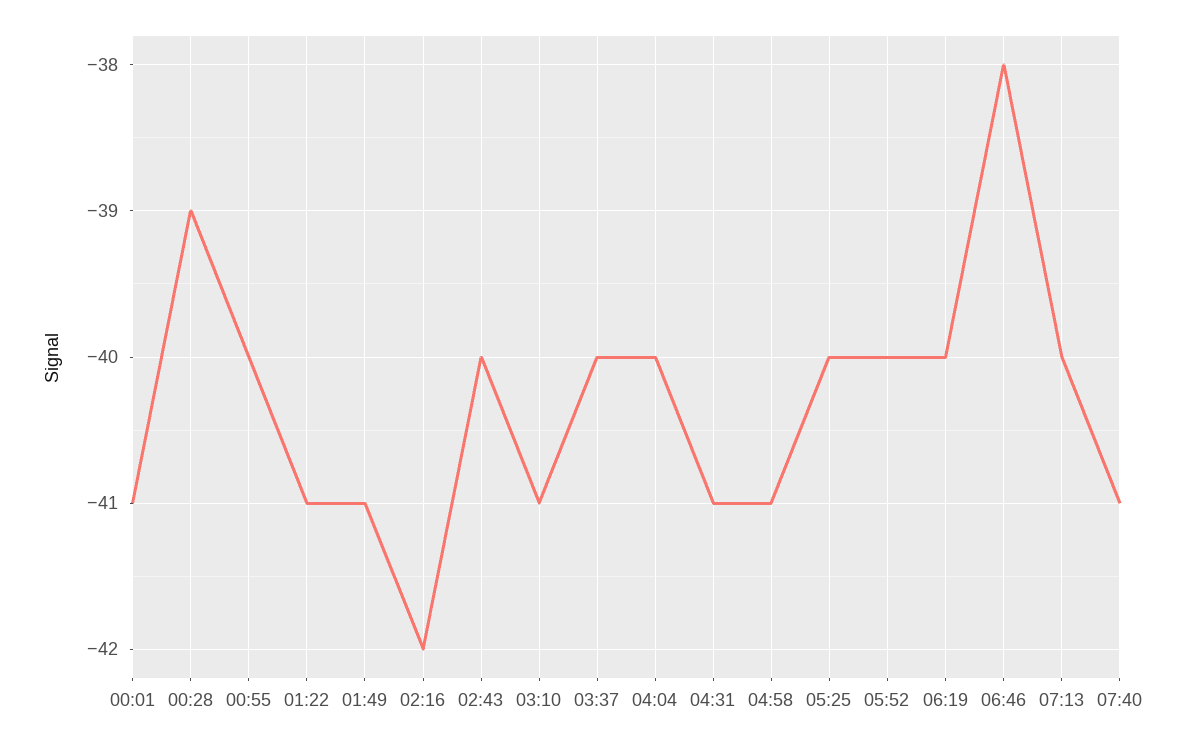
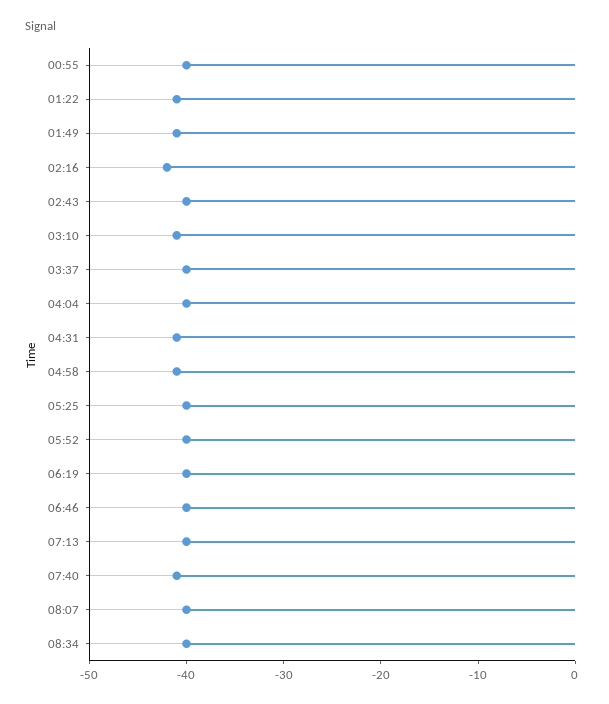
00:01: -41 -> none
00:28: -39 -> none
06:46: -38 -> -40
08:07: none -> -40
08:34: none -> -40

